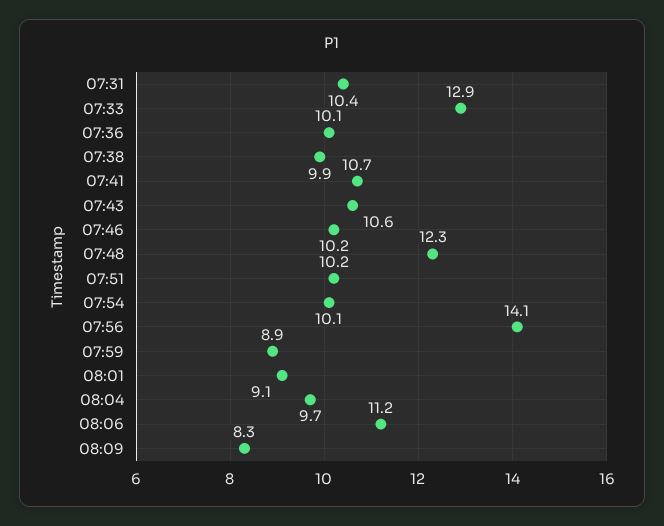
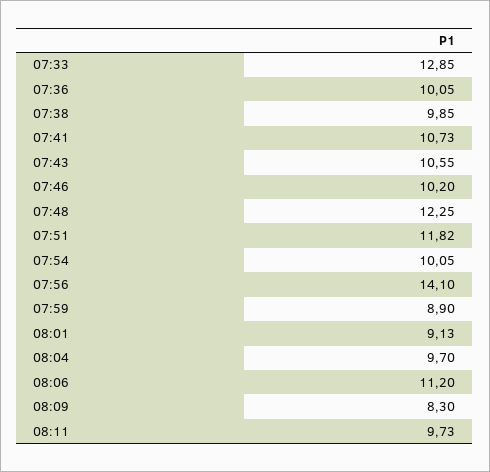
07:31: 10.4 -> none
07:51: 10.2 -> 11.82
08:11: none -> 9.73

